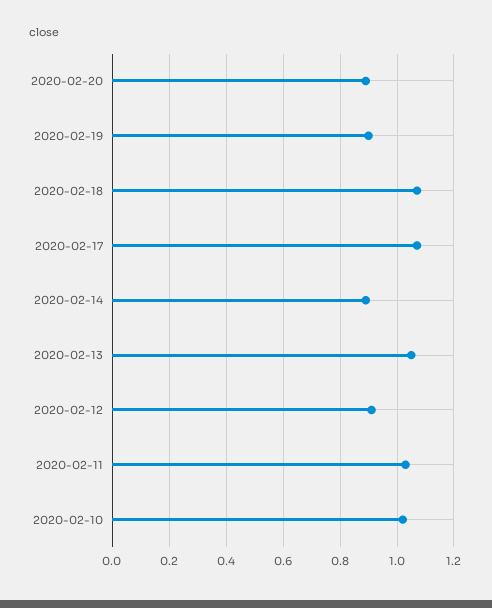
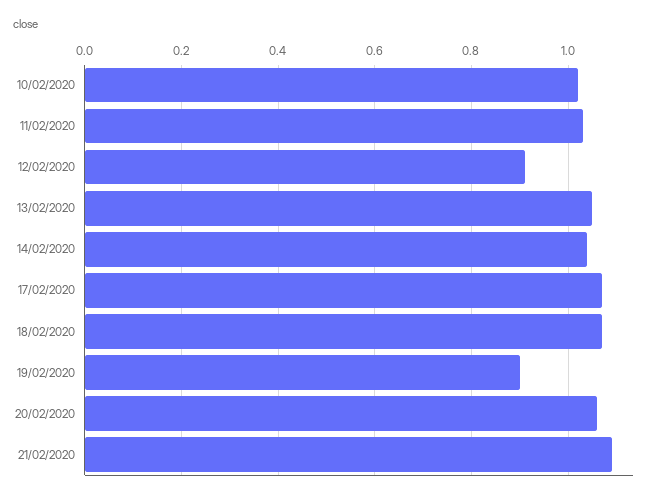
2020-02-20: 0.9 -> 1.05
2020-02-14: 0.9 -> 1.05
21/02/2020: none -> 1.1

